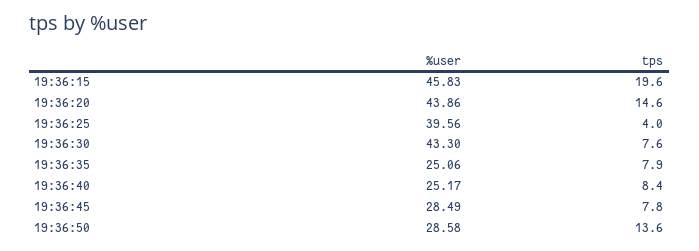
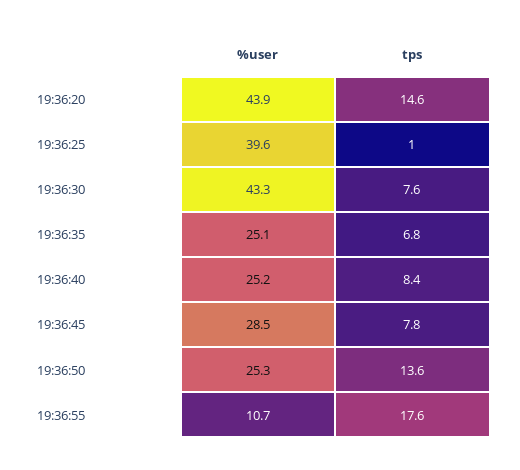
%user, 19:36:15: 45.83 -> none
tps, 19:36:15: 19.6 -> none
tps, 19:36:25: 4 -> 1
tps, 19:36:35: 7.9 -> 6.8
%user, 19:36:50: 28.58 -> 25.3
%user, 19:36:55: none -> 10.7
tps, 19:36:55: none -> 17.6

